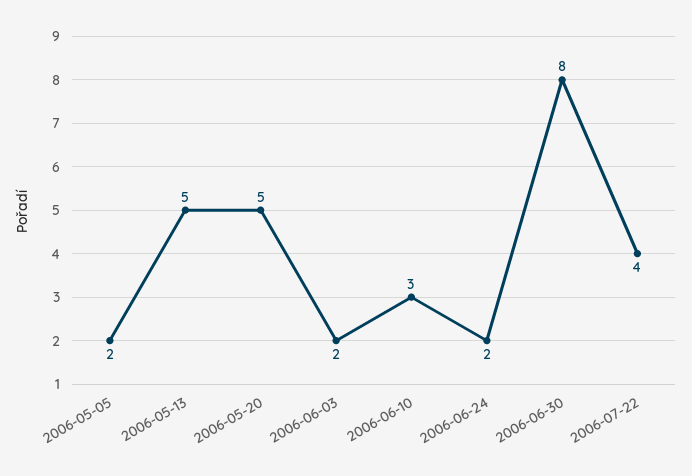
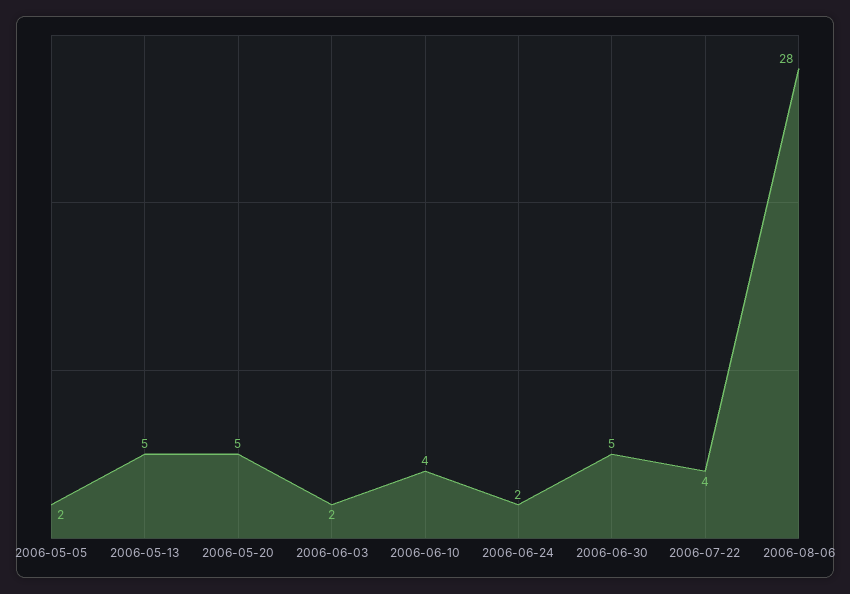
2006-06-10: 3 -> 4
2006-06-30: 8 -> 5
2006-08-06: none -> 28

